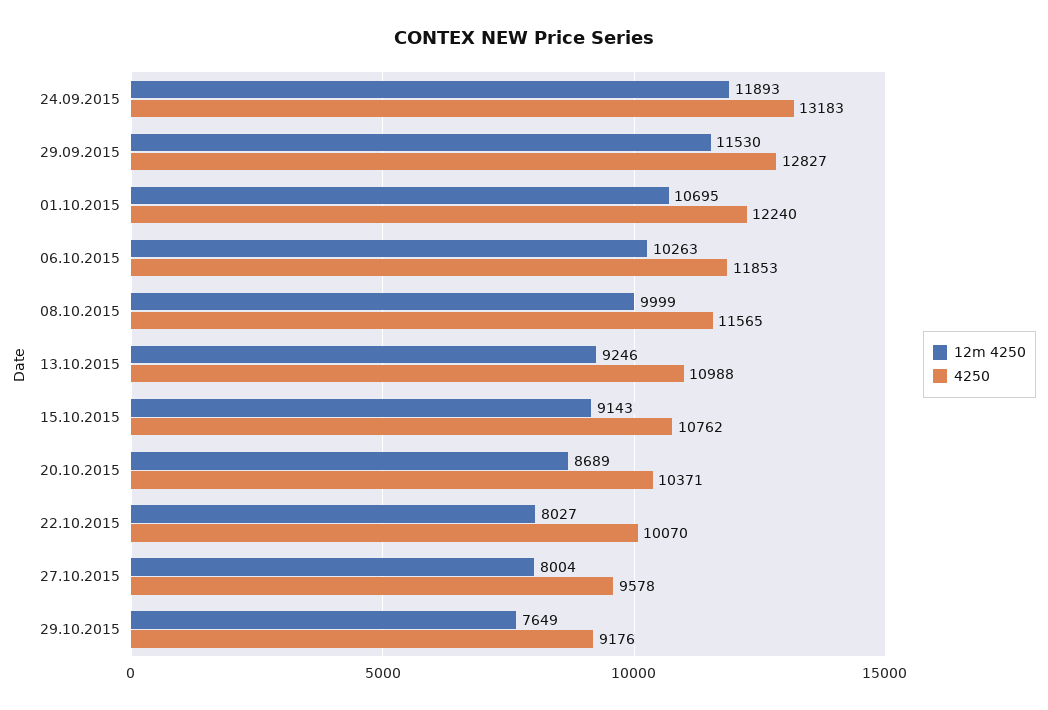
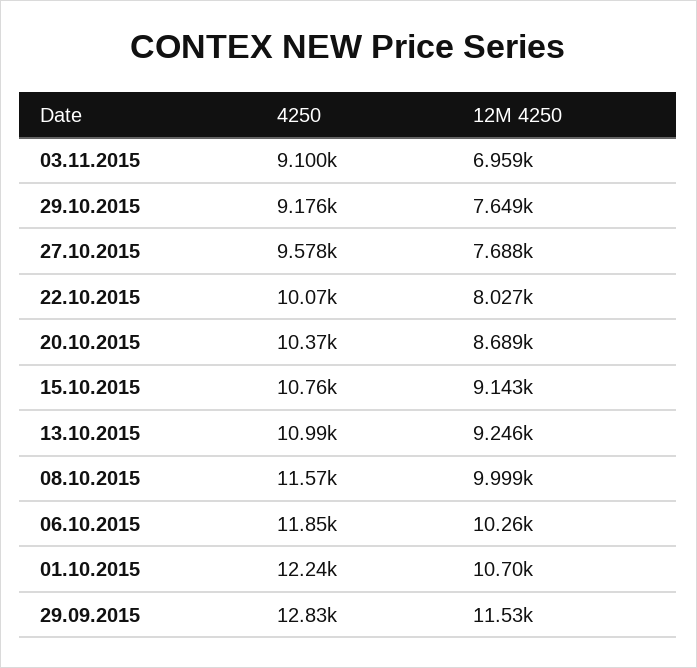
12m 4250, 24.09.2015: 11893 -> none
4250, 24.09.2015: 13183 -> none
12m 4250, 27.10.2015: 8004 -> 7688
4250, 03.11.2015: none -> 9100
12m 4250, 03.11.2015: none -> 6959

